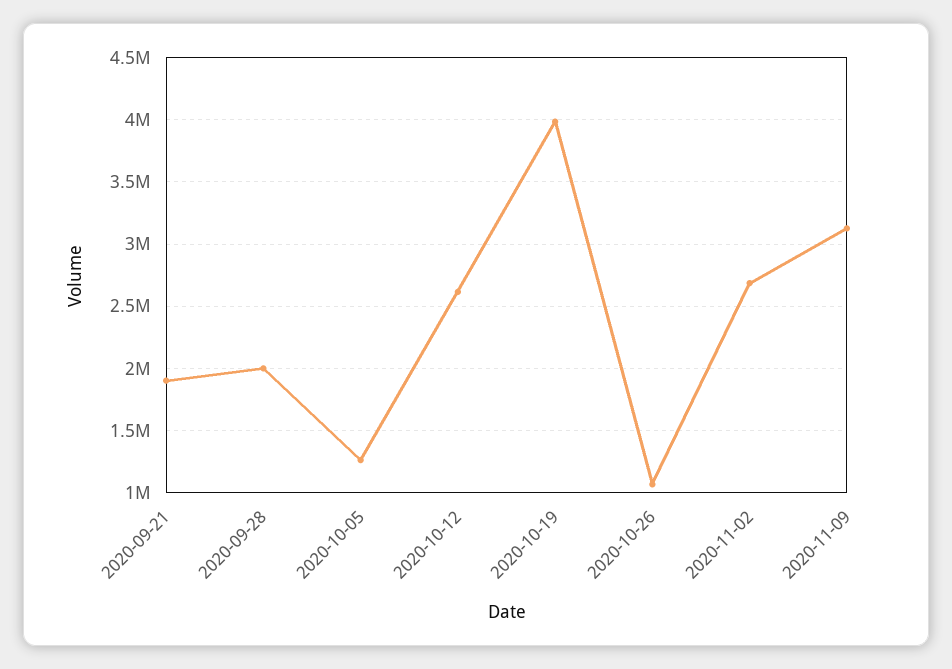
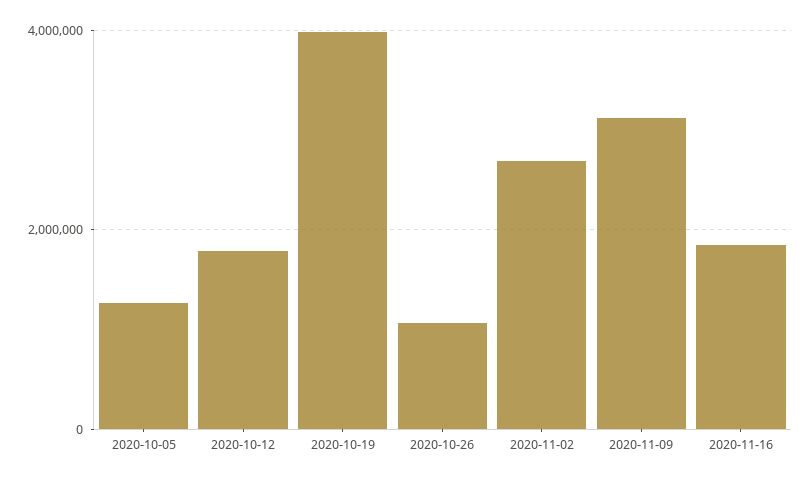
2020-09-21: 1900000 -> none
2020-09-28: 2000000 -> none
2020-10-12: 2600000 -> 1800000
2020-11-16: none -> 1800000

